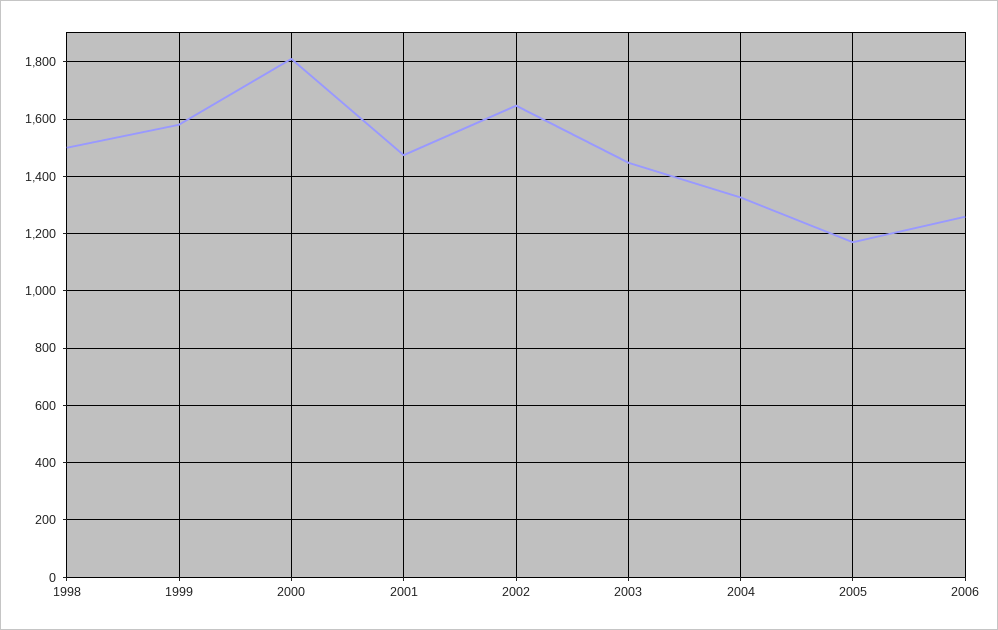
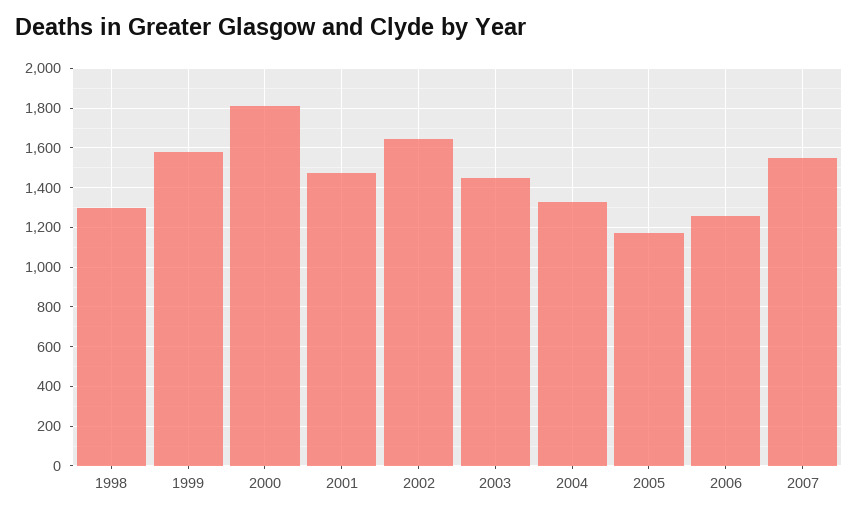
1998: 1500 -> 1300
2007: none -> 1550

